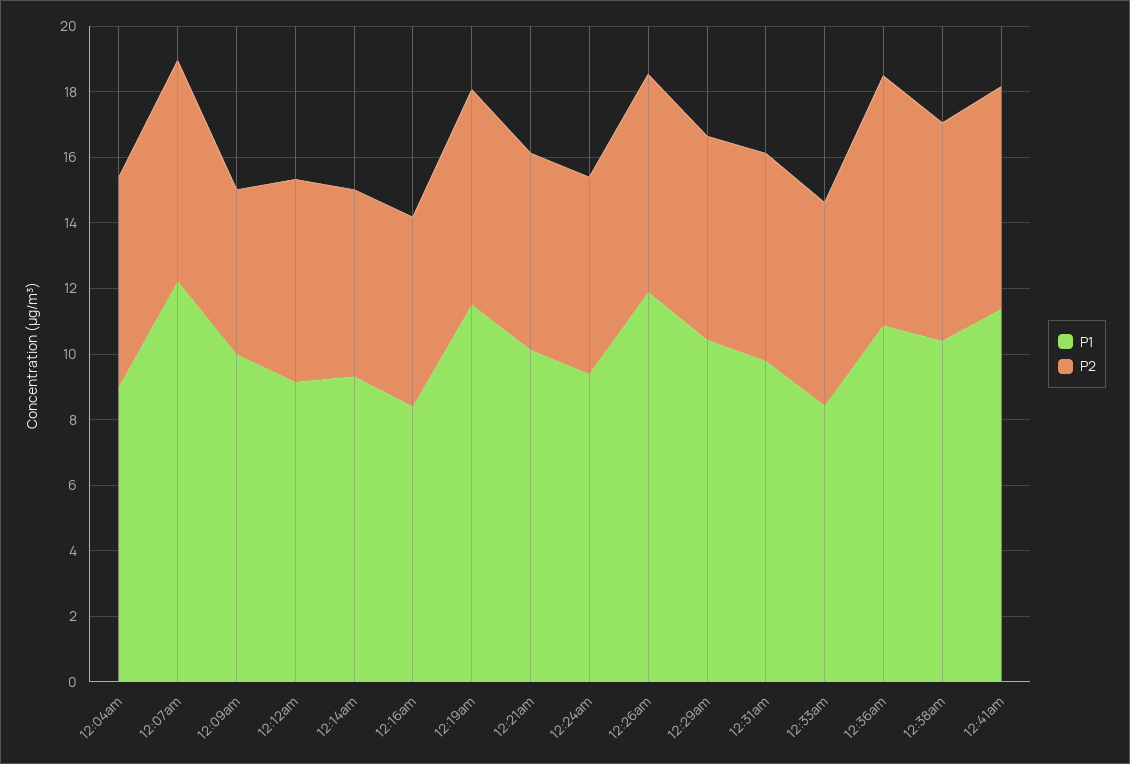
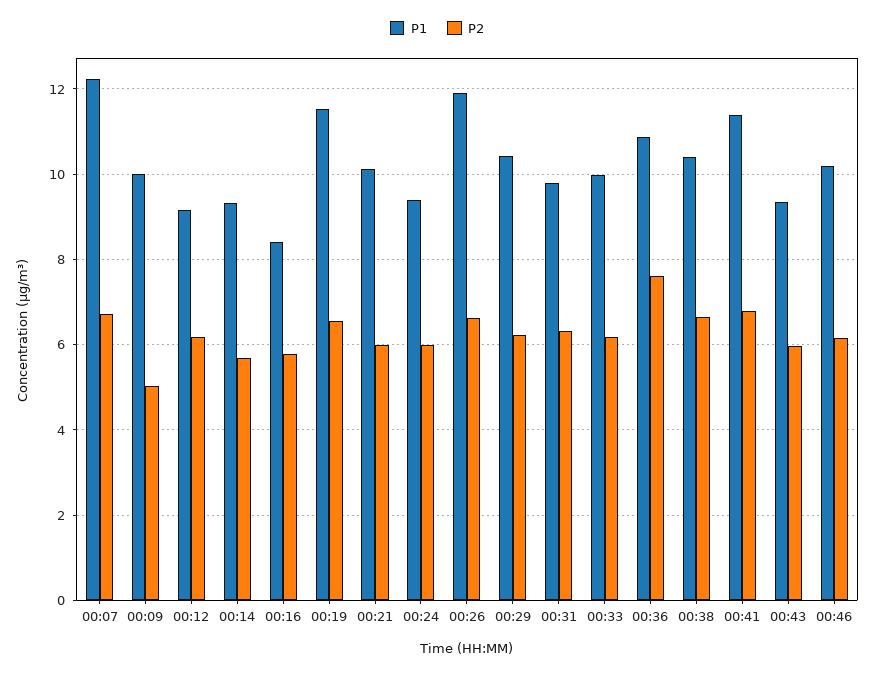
P1, 12:04am: 9 -> none
P2, 12:04am: 6.5 -> none
P1, 12:33am: 8.5 -> 10
P1, 00:43: none -> 9.4
P2, 00:43: none -> 6
P1, 00:46: none -> 10.2
P2, 00:46: none -> 6.2

